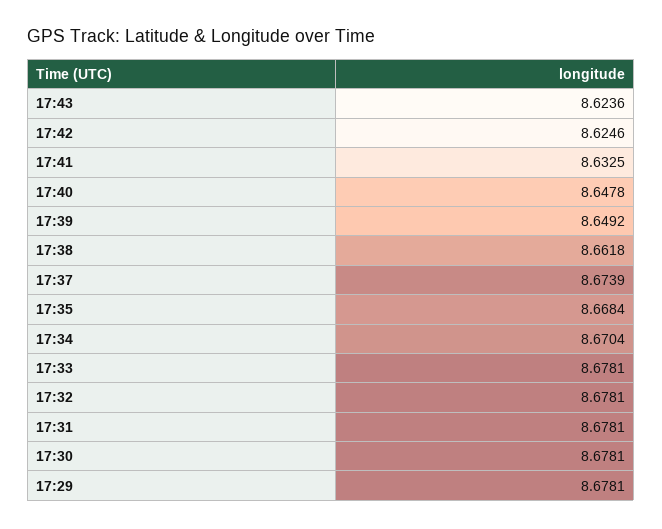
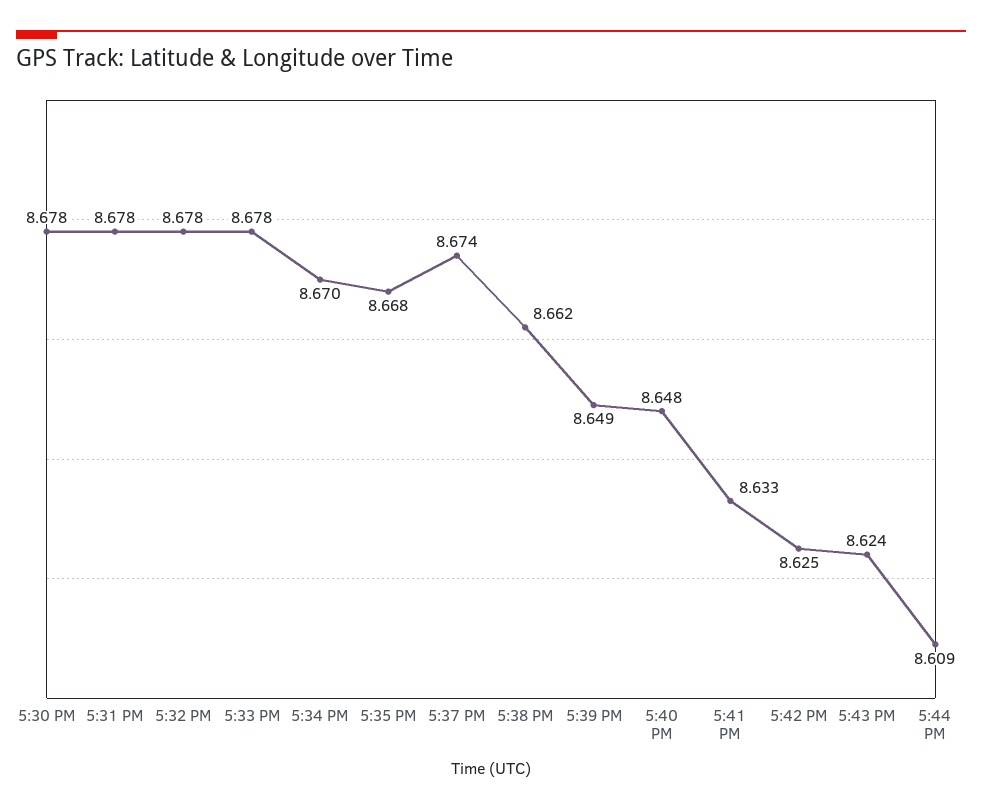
17:29: 8.6781 -> none
5:44 PM: none -> 8.609

